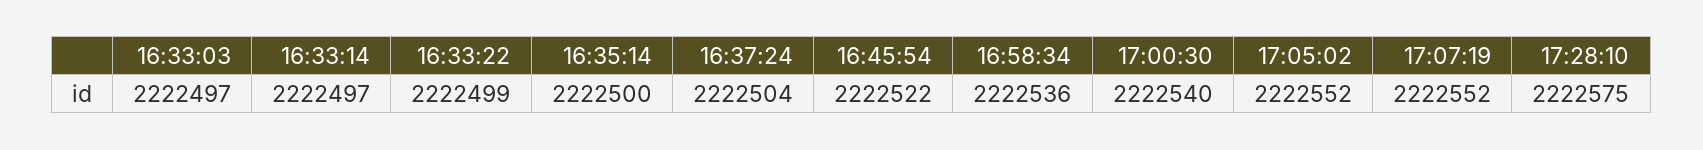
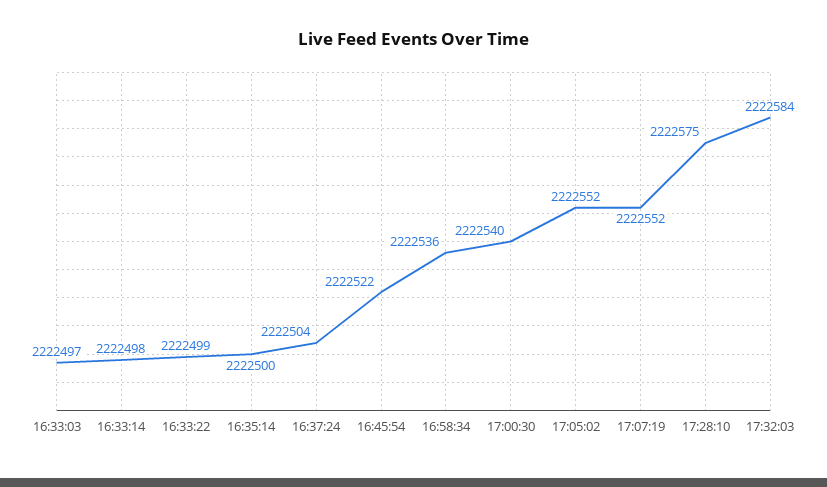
16:33:14: 2222497 -> 2222498
17:32:03: none -> 2222584

